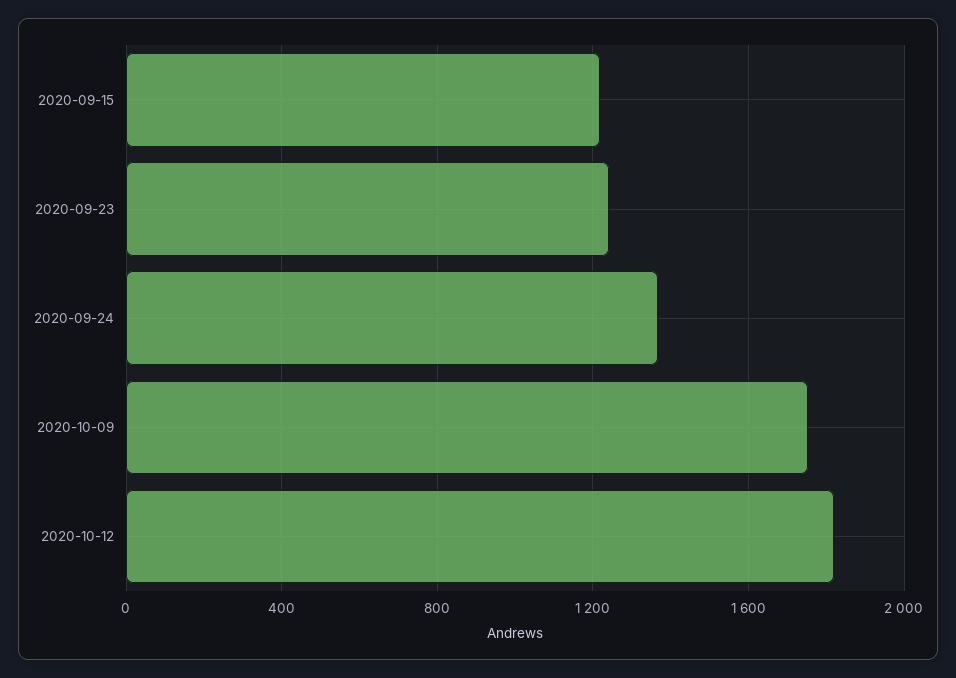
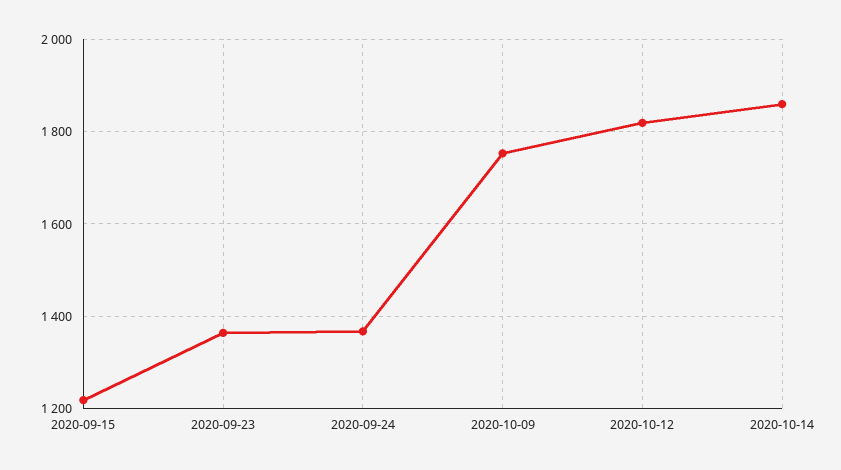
2020-09-23: 1250 -> 1360
2020-10-14: none -> 1860

